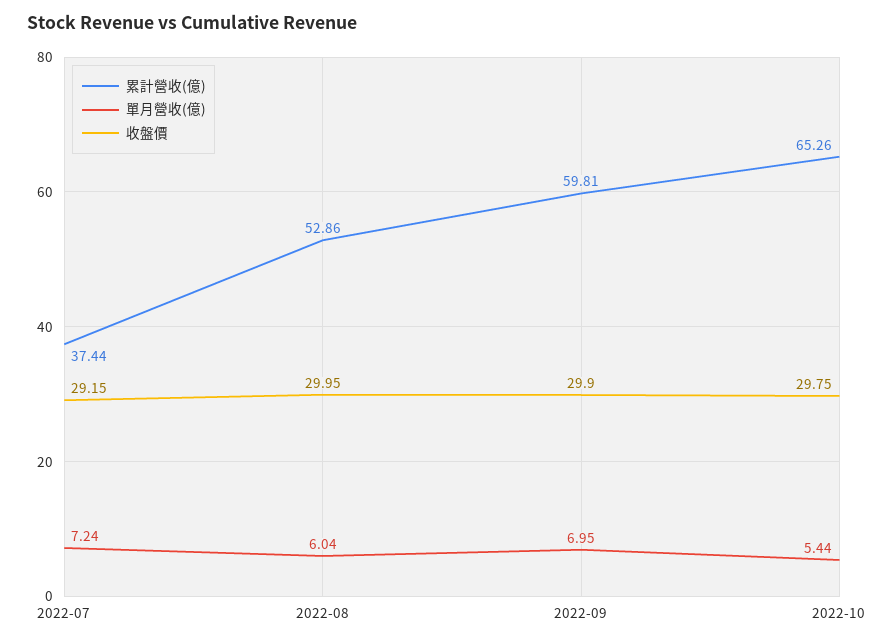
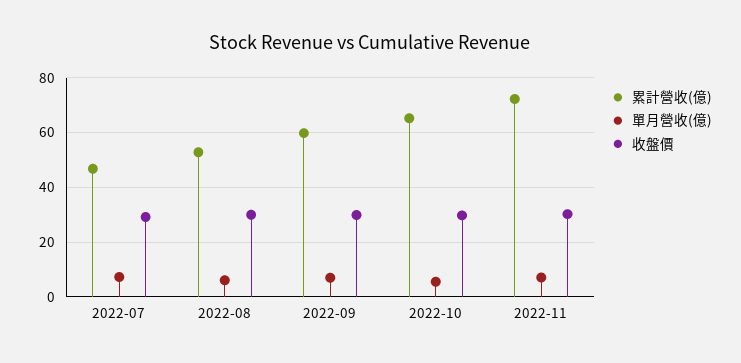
累計營收(億), 2022-07: 37.44 -> 47.5
累計營收(億), 2022-11: none -> 72.5
單月營收(億), 2022-11: none -> 7.5
收盤價, 2022-11: none -> 30

